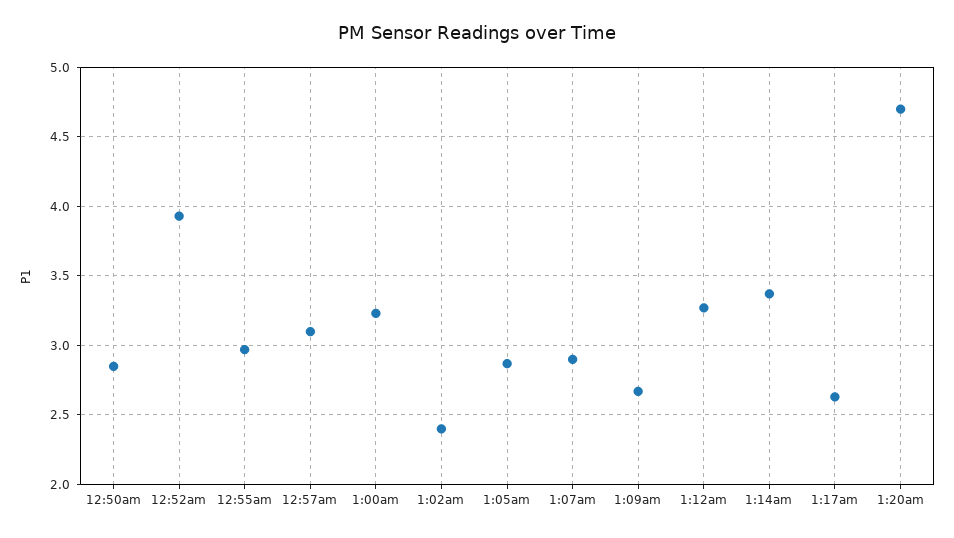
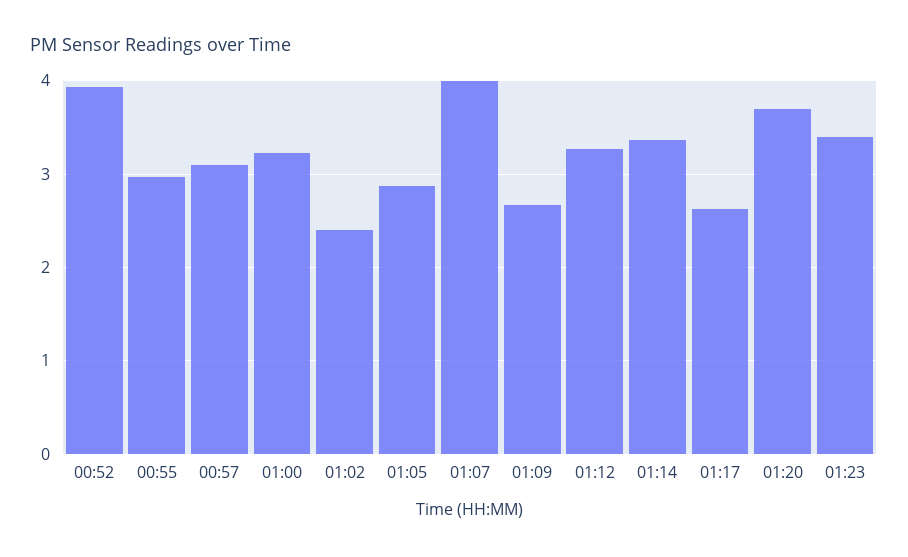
12:50am: 2.85 -> none
1:07am: 2.9 -> 4
1:20am: 4.7 -> 3.7
01:23: none -> 3.4

